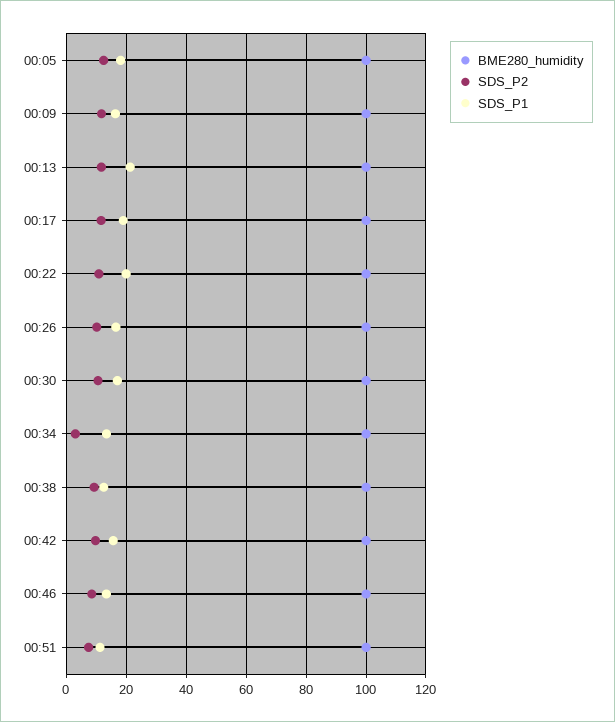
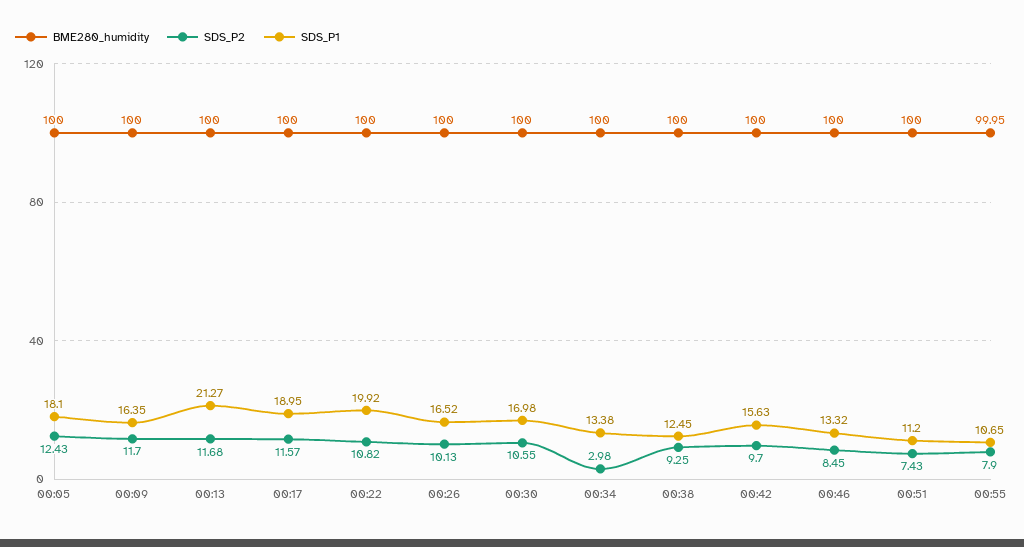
BME280_humidity, 00:55: none -> 99.95
SDS_P2, 00:55: none -> 7.9
SDS_P1, 00:55: none -> 10.65

